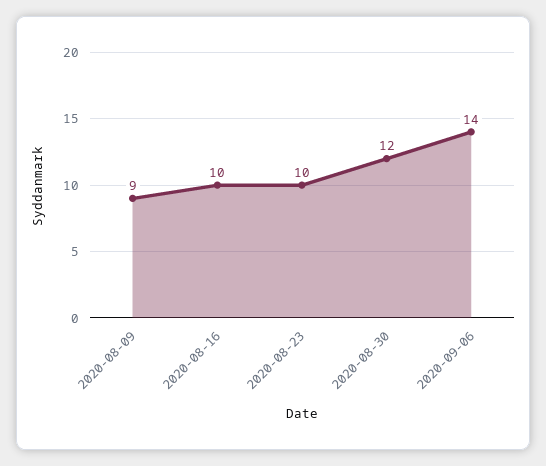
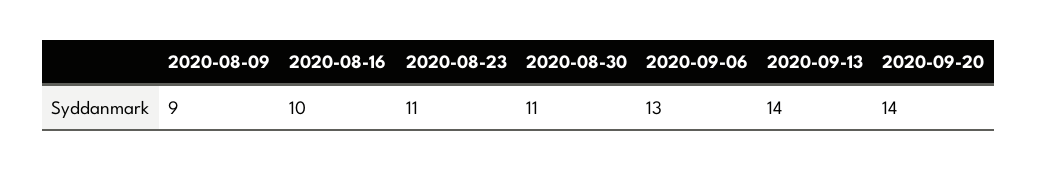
2020-08-23: 10 -> 11
2020-08-30: 12 -> 11
2020-09-06: 14 -> 13
2020-09-13: none -> 14
2020-09-20: none -> 14

